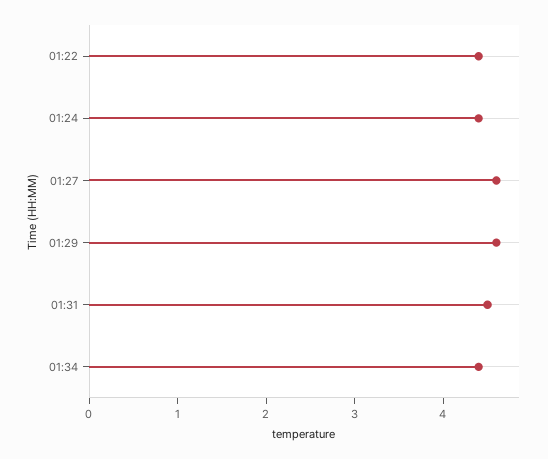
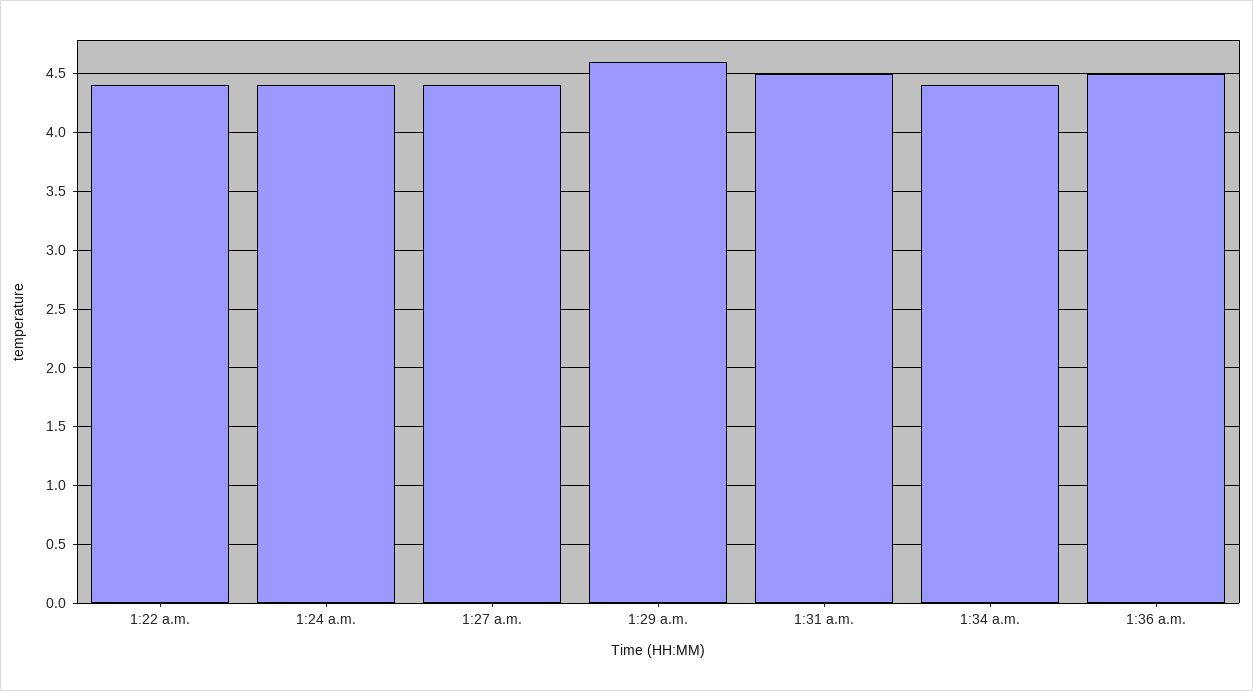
01:27: 4.6 -> 4.4
1:36 a.m.: none -> 4.5

